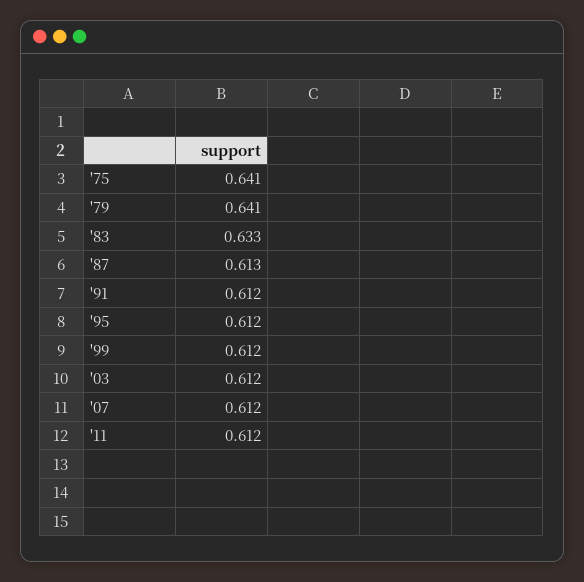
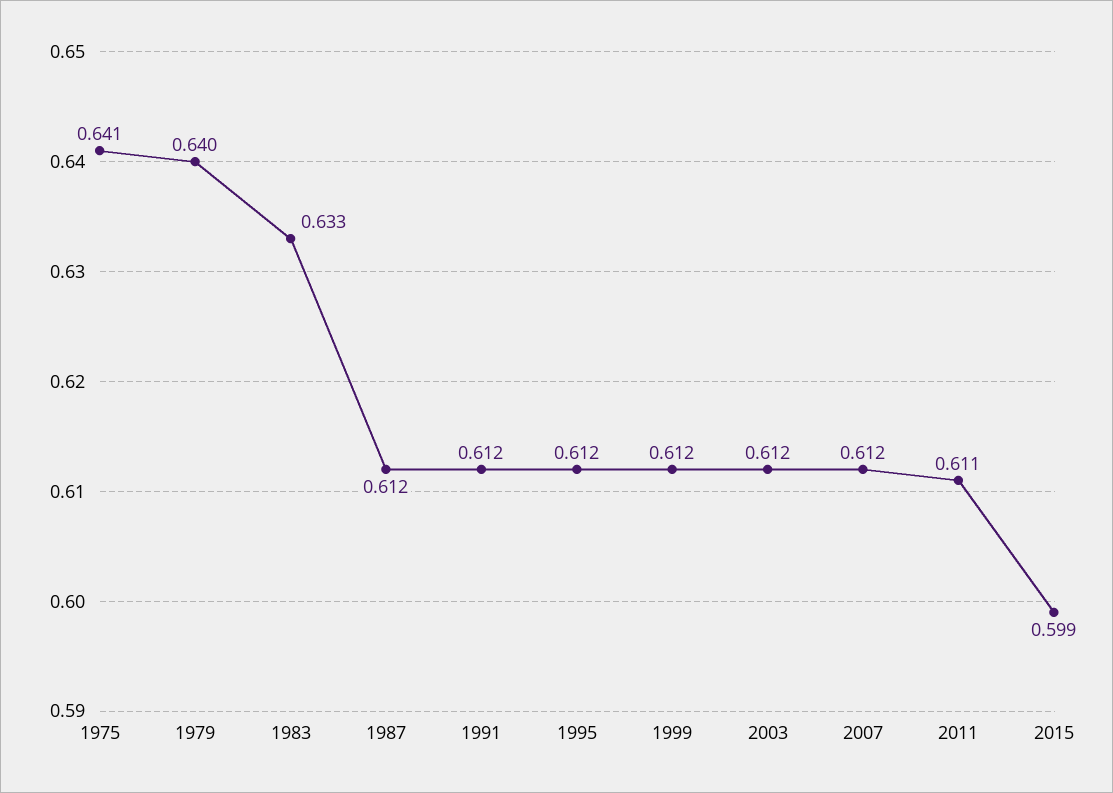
'79: 0.641 -> 0.64
'87: 0.613 -> 0.612
'11: 0.612 -> 0.611
2015: none -> 0.599

